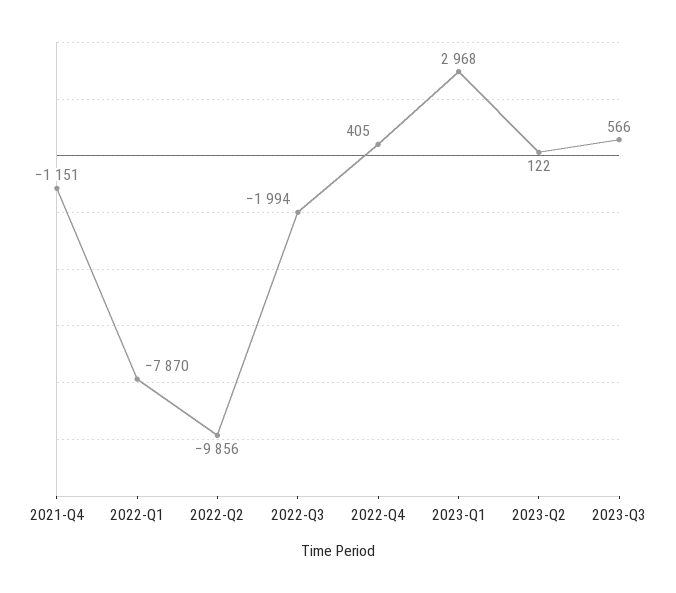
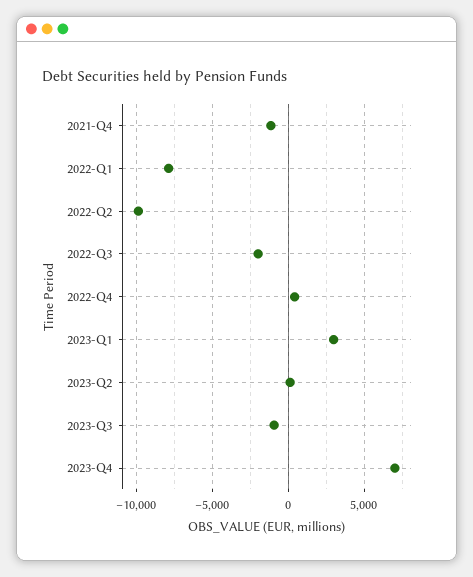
2023-Q3: 566 -> -1000
2023-Q4: none -> 7000

